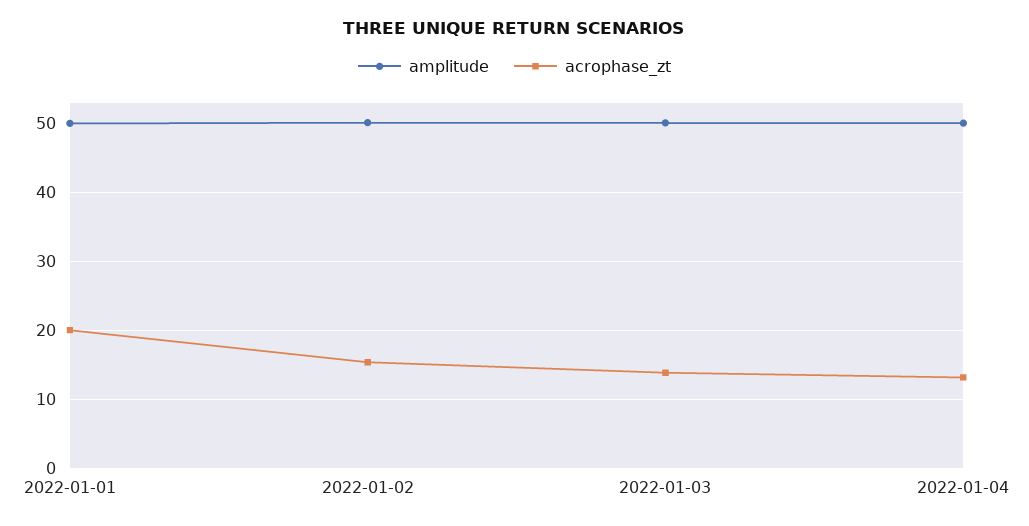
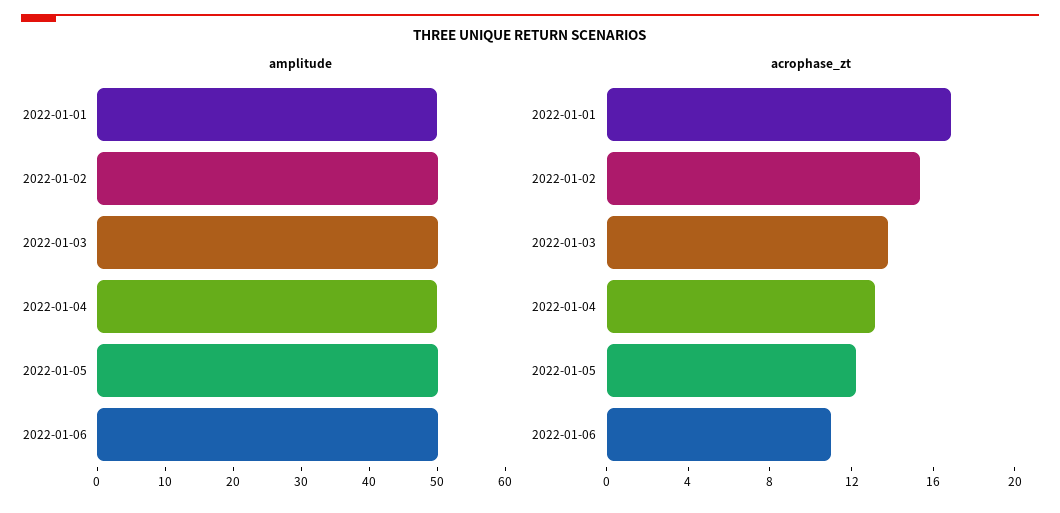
acrophase_zt, 2022-01-01: 20 -> 17
amplitude, 2022-01-05: none -> 50
amplitude, 2022-01-06: none -> 50
acrophase_zt, 2022-01-05: none -> 12
acrophase_zt, 2022-01-06: none -> 11

